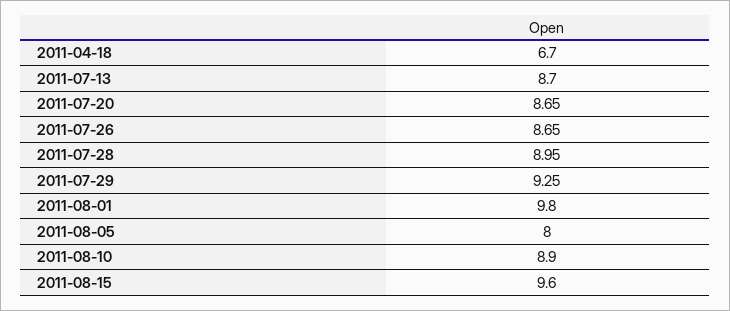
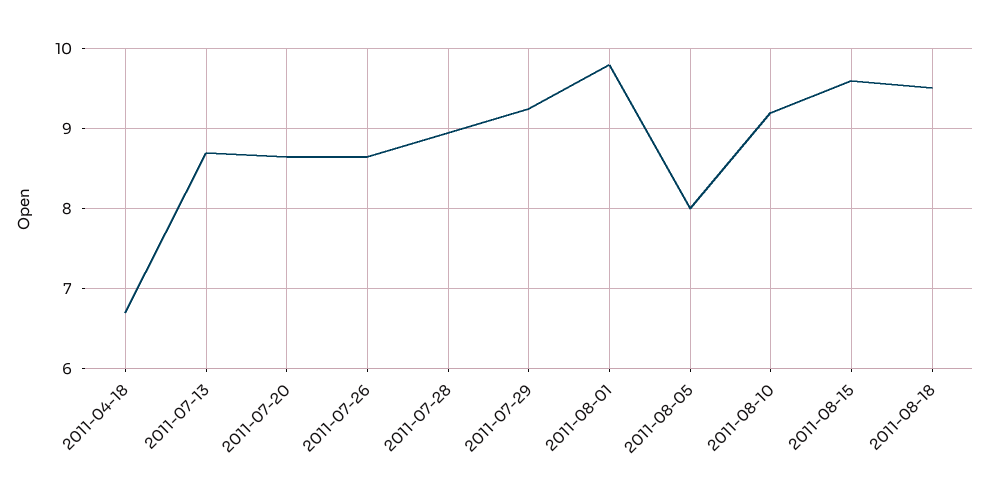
2011-08-10: 8.9 -> 9.2
2011-08-18: none -> 9.5

